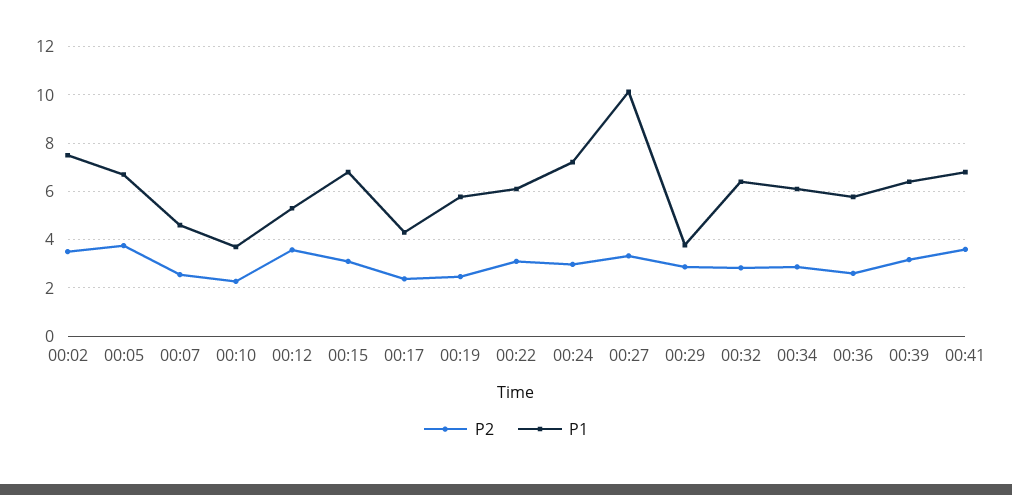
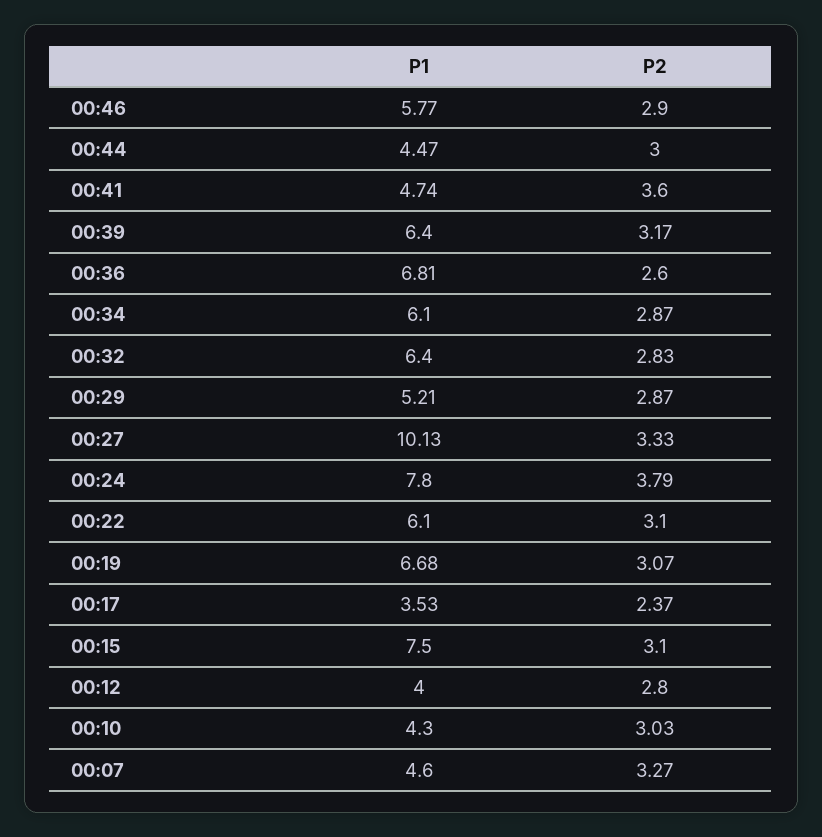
P2, 00:02: 3.5 -> none
P1, 00:02: 7.5 -> none
P2, 00:05: 3.75 -> none
P1, 00:05: 6.75 -> none
P2, 00:07: 2.5 -> 3.27
P2, 00:10: 2.25 -> 3.03
P1, 00:10: 3.75 -> 4.3
P2, 00:12: 3.5 -> 2.8
P1, 00:12: 5.25 -> 4
P1, 00:15: 6.75 -> 7.5
P1, 00:17: 4.25 -> 3.53
P2, 00:19: 2.5 -> 3.07
P1, 00:19: 5.75 -> 6.68
P2, 00:24: 3 -> 3.79
P1, 00:24: 7.25 -> 7.8
P1, 00:29: 3.75 -> 5.21
P1, 00:36: 5.75 -> 6.81
P1, 00:41: 6.75 -> 4.74
P1, 00:46: none -> 5.77
P2, 00:46: none -> 2.9
P1, 00:44: none -> 4.47
P2, 00:44: none -> 3

